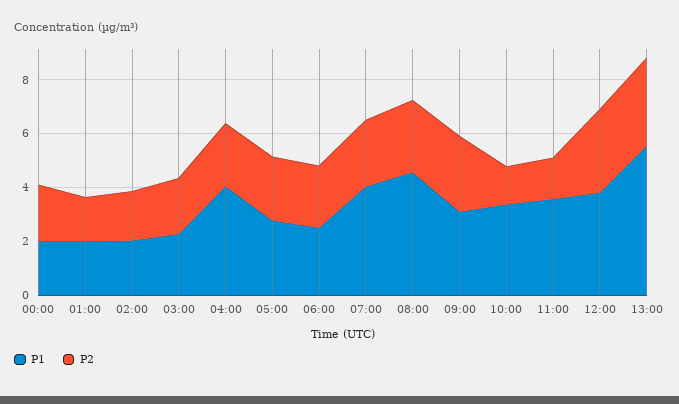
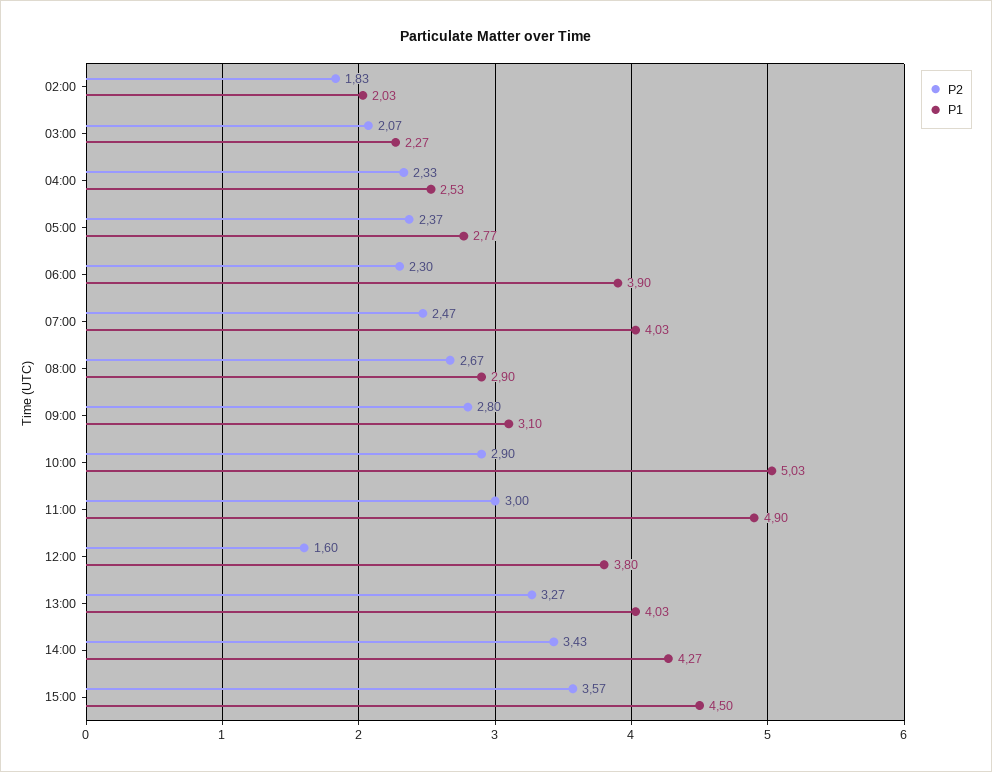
P1, 00:00: 2 -> none
P2, 00:00: 2 -> none
P1, 01:00: 2 -> none
P2, 01:00: 1.5 -> none
P1, 04:00: 4 -> 2.53
P1, 06:00: 2.5 -> 3.9
P1, 08:00: 4.5 -> 2.9
P1, 10:00: 3.5 -> 5.03
P2, 10:00: 1.5 -> 2.9
P1, 11:00: 3.5 -> 4.9
P2, 11:00: 1.5 -> 3
P2, 12:00: 3 -> 1.6
P1, 13:00: 5.5 -> 4.03
P2, 14:00: none -> 3.43
P1, 14:00: none -> 4.27
P2, 15:00: none -> 3.57
P1, 15:00: none -> 4.5

